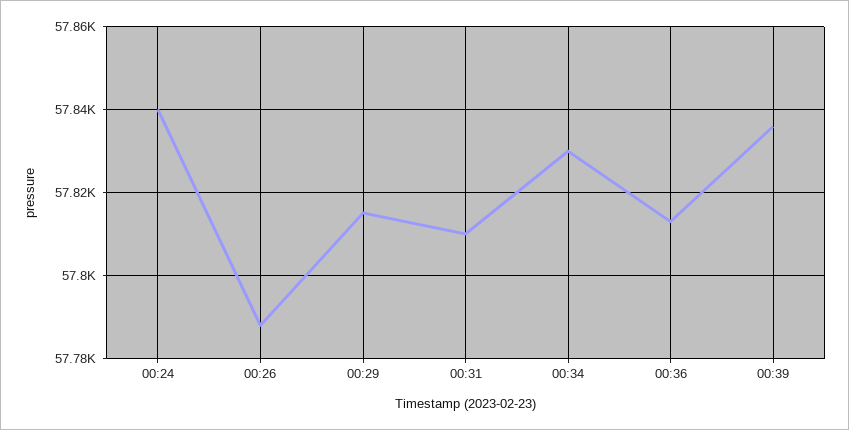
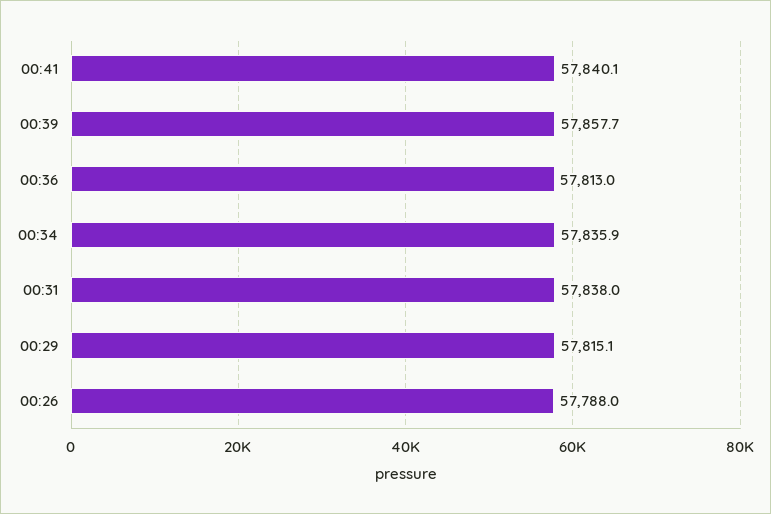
00:24: 57840 -> none
00:31: 57810 -> 57838
00:34: 57830 -> 57835.9
00:39: 57836 -> 57857.7
00:41: none -> 57840.1

